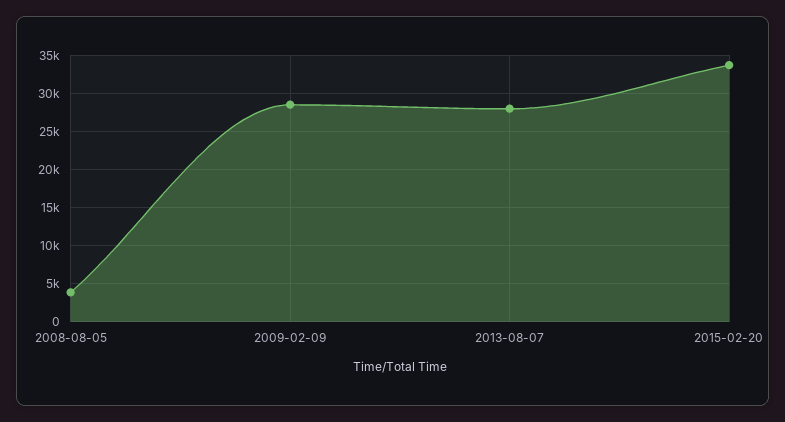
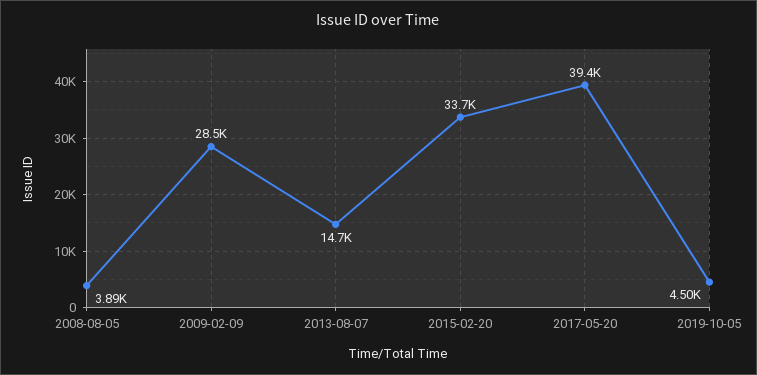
2013-08-07: 28000 -> 14700
2017-05-20: none -> 39400
2019-10-05: none -> 4500

